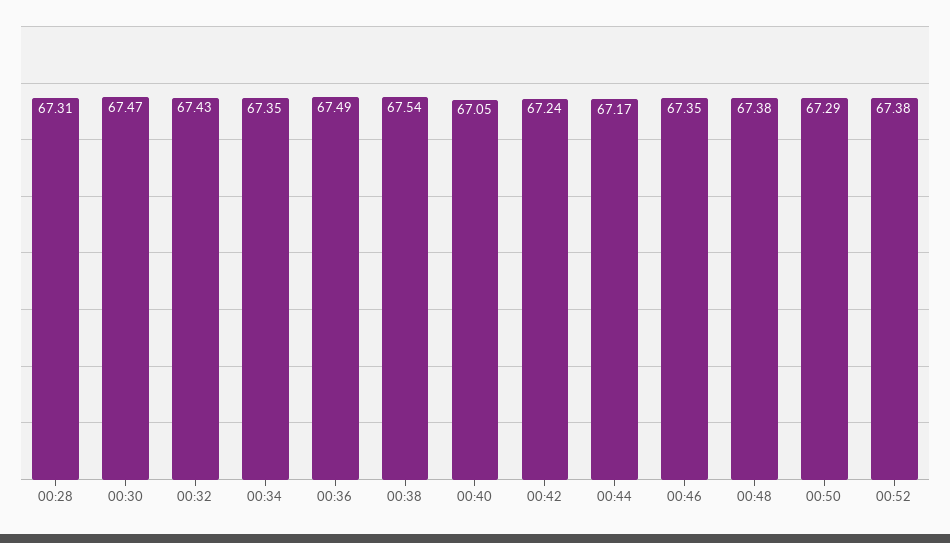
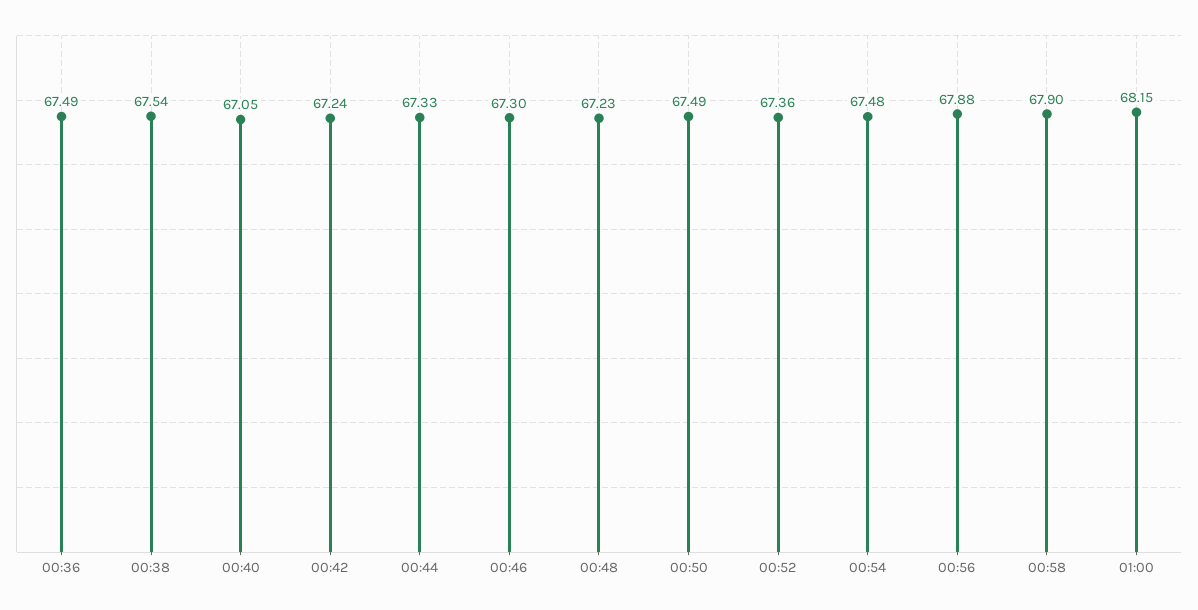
00:28: 67.31 -> none
00:30: 67.47 -> none
00:32: 67.43 -> none
00:34: 67.35 -> none
00:44: 67.17 -> 67.33
00:46: 67.35 -> 67.3
00:48: 67.38 -> 67.23
00:50: 67.29 -> 67.49
00:52: 67.38 -> 67.36
00:54: none -> 67.48
00:56: none -> 67.88
00:58: none -> 67.9
01:00: none -> 68.15

